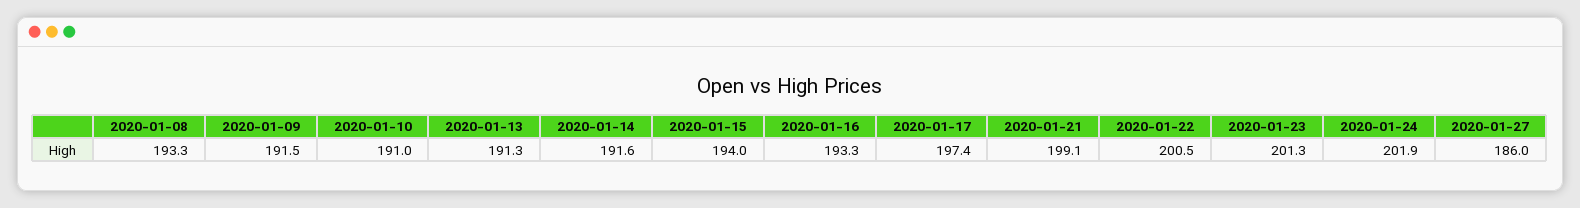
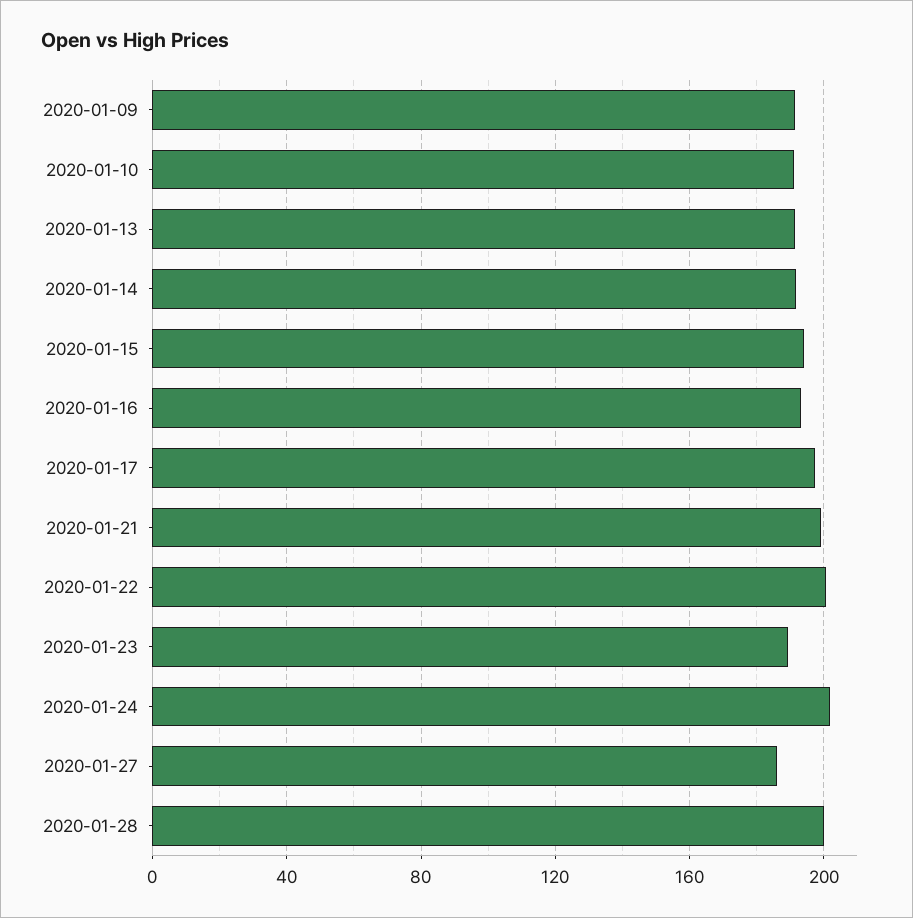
2020-01-08: 193.3 -> none
2020-01-23: 201.3 -> 190
2020-01-28: none -> 200

